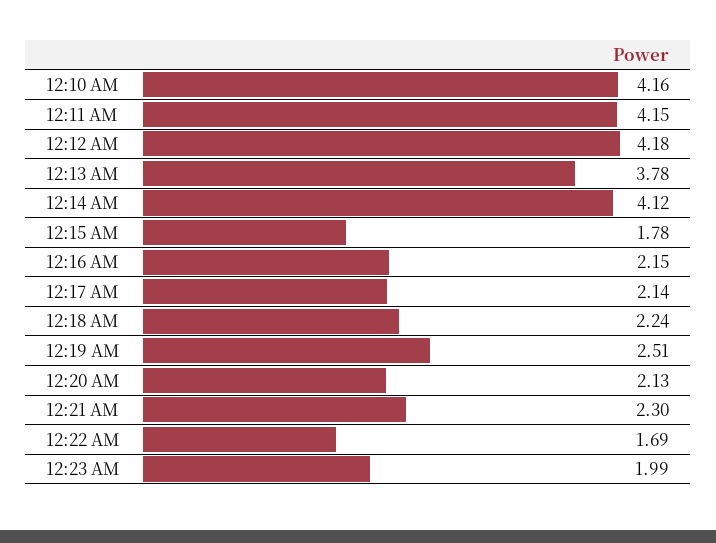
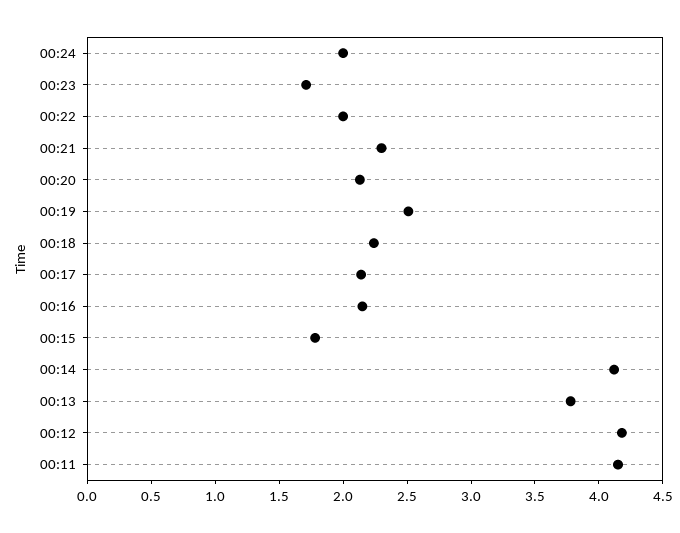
12:10 AM: 4.16 -> none
12:22 AM: 1.69 -> 2
12:23 AM: 1.99 -> 1.7
00:24: none -> 2

